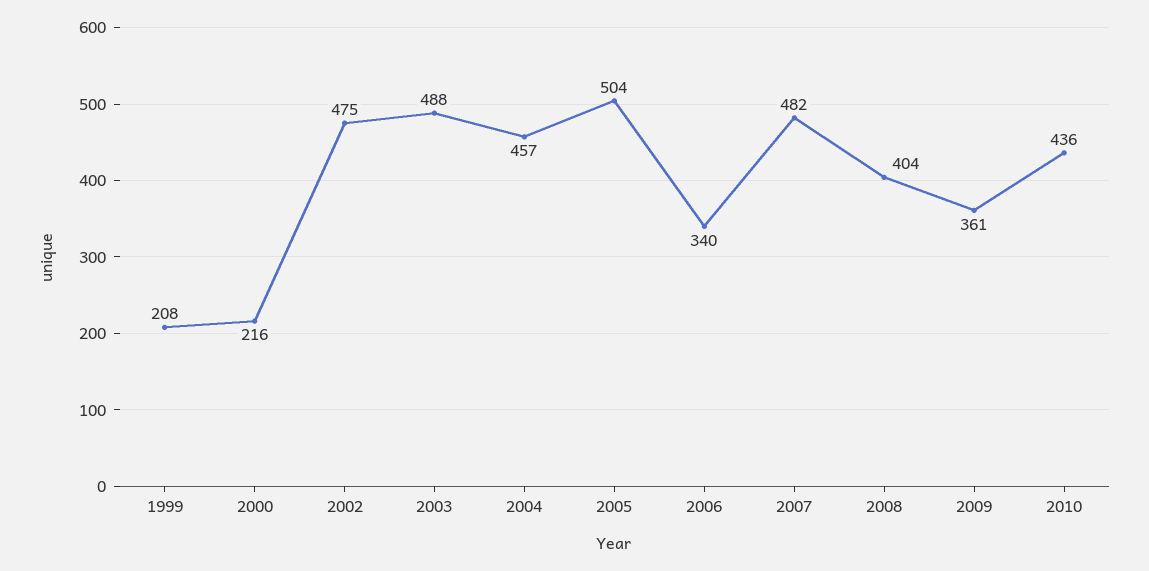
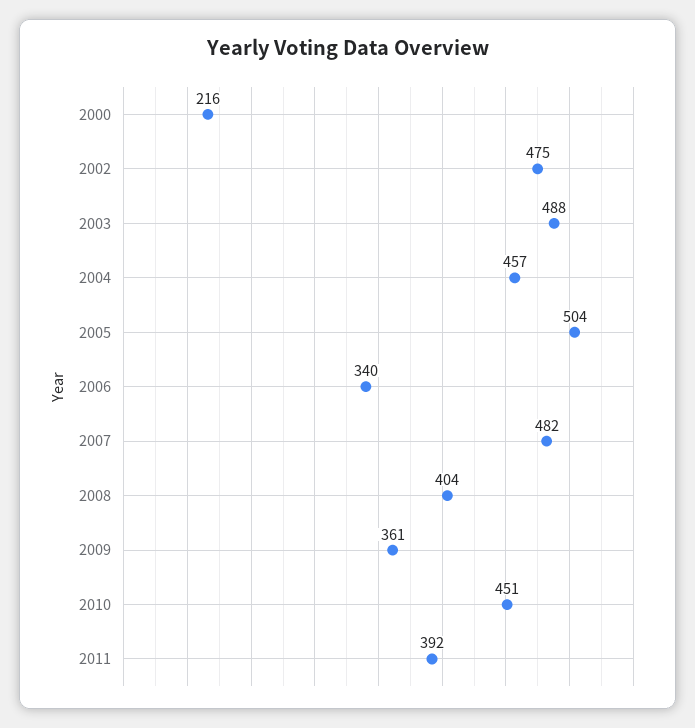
1999: 208 -> none
2010: 436 -> 451
2011: none -> 392

